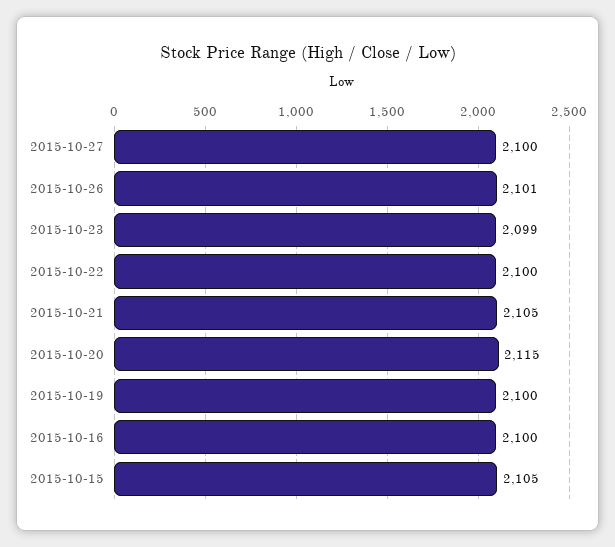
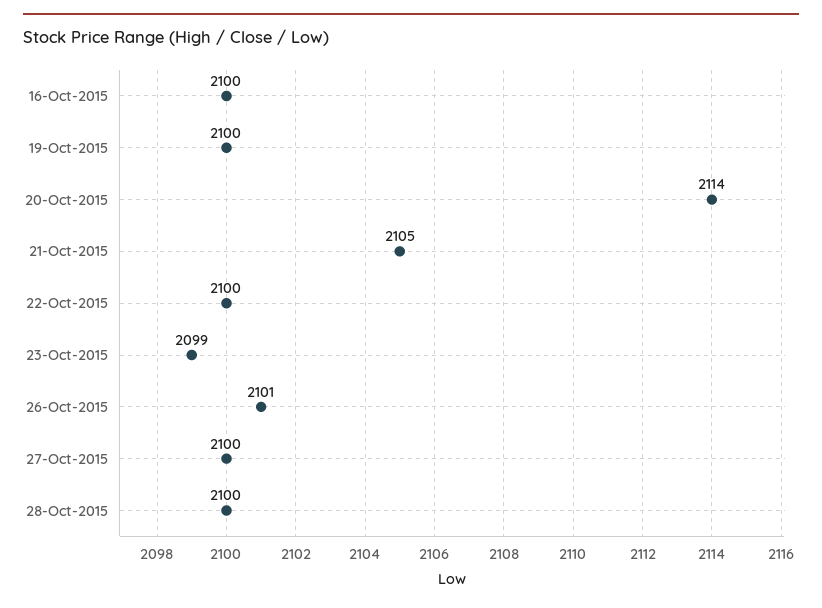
2015-10-20: 2115 -> 2114
2015-10-15: 2105 -> none
28-Oct-2015: none -> 2100

